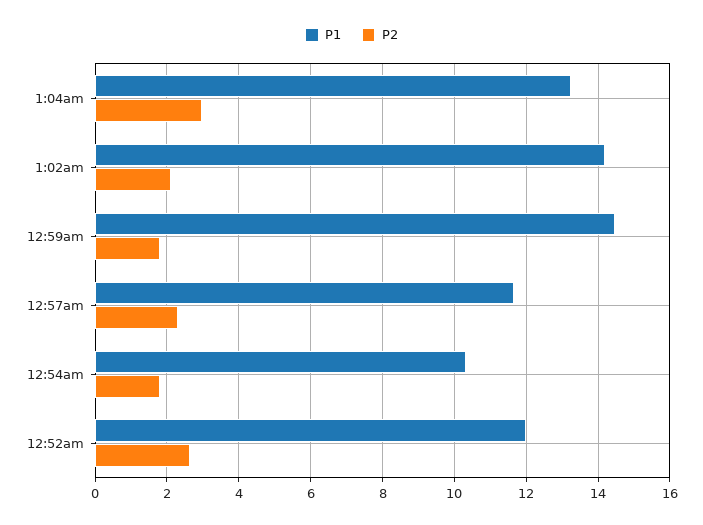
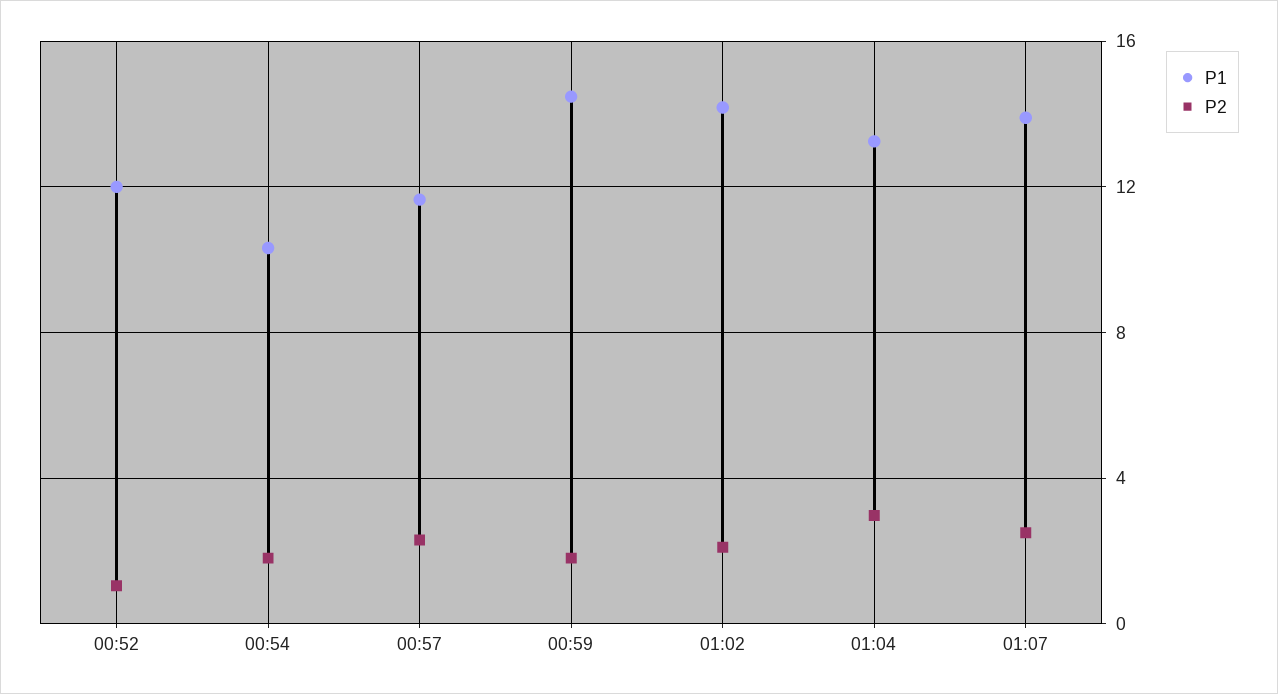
P2, 12:52am: 2.6 -> 1
P1, 01:07: none -> 14
P2, 01:07: none -> 2.5

